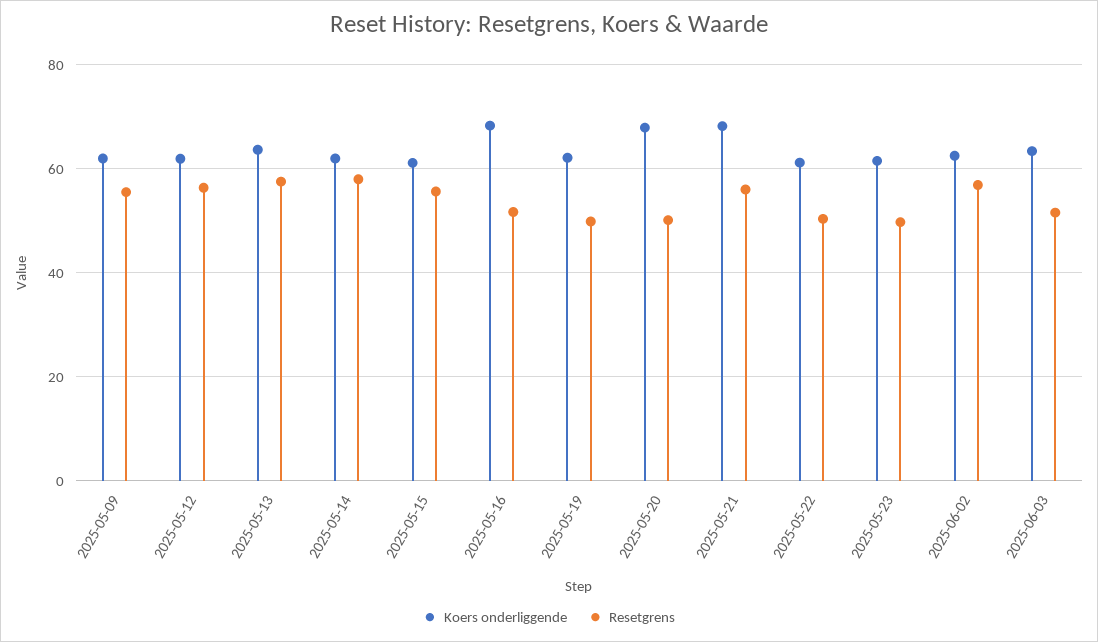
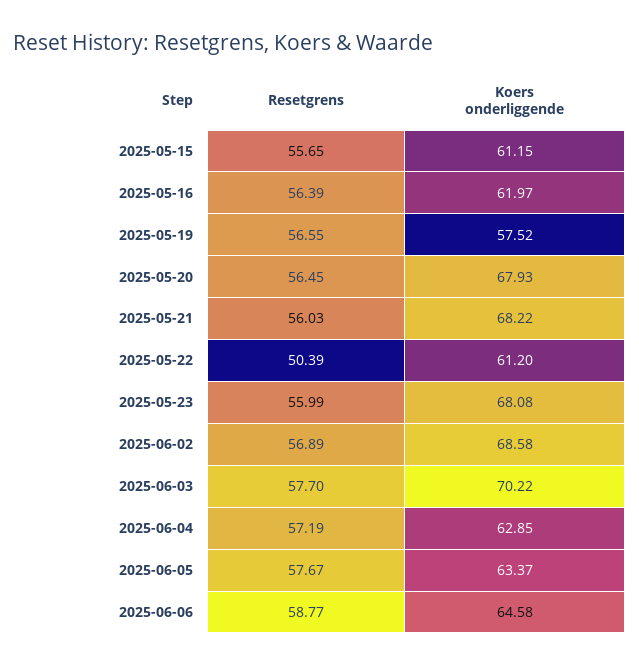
Koers onderliggende, 2025-05-09: 62 -> none
Resetgrens, 2025-05-09: 56 -> none
Koers onderliggende, 2025-05-12: 62 -> none
Resetgrens, 2025-05-12: 56 -> none
Koers onderliggende, 2025-05-13: 64 -> none
Resetgrens, 2025-05-13: 58 -> none
Koers onderliggende, 2025-05-14: 62 -> none
Resetgrens, 2025-05-14: 58 -> none
Koers onderliggende, 2025-05-16: 68 -> 61.97
Resetgrens, 2025-05-16: 52 -> 56.39
Koers onderliggende, 2025-05-19: 62 -> 57.52
Resetgrens, 2025-05-19: 50 -> 56.55
Resetgrens, 2025-05-20: 50 -> 56.45
Koers onderliggende, 2025-05-23: 62 -> 68.08
Resetgrens, 2025-05-23: 50 -> 55.99
Koers onderliggende, 2025-06-02: 62 -> 68.58
Koers onderliggende, 2025-06-03: 64 -> 70.22
Resetgrens, 2025-06-03: 52 -> 57.7
Resetgrens, 2025-06-04: none -> 57.19
Koers onderliggende, 2025-06-04: none -> 62.85
Resetgrens, 2025-06-05: none -> 57.67
Koers onderliggende, 2025-06-05: none -> 63.37
Resetgrens, 2025-06-06: none -> 58.77
Koers onderliggende, 2025-06-06: none -> 64.58

